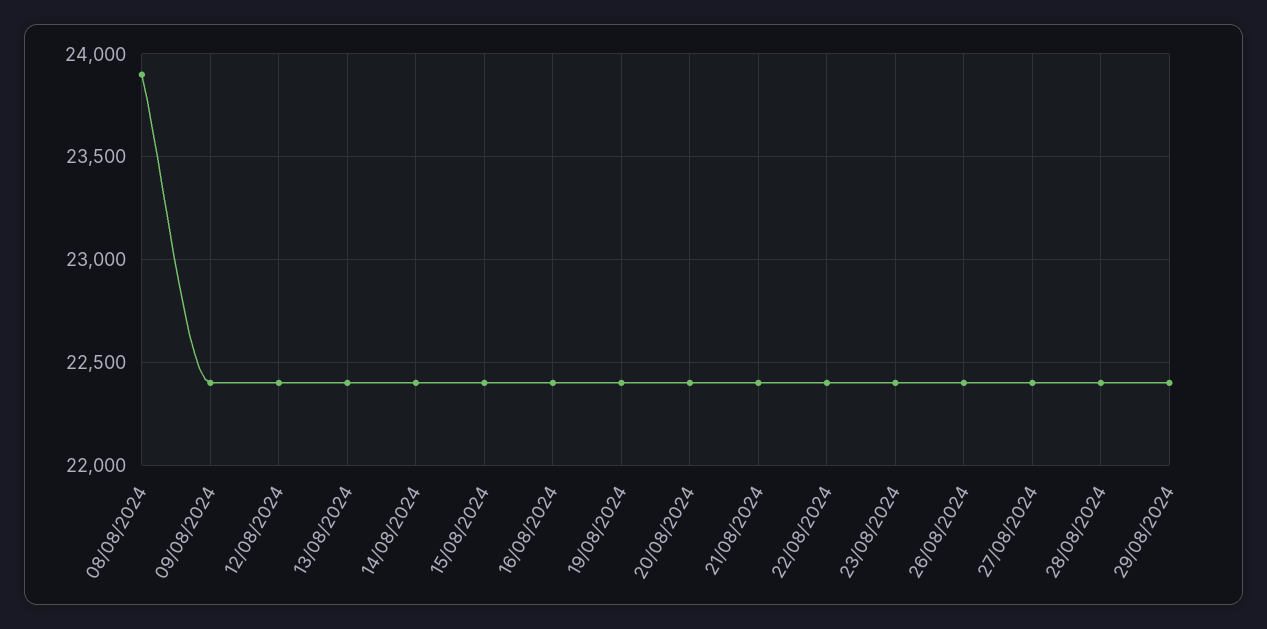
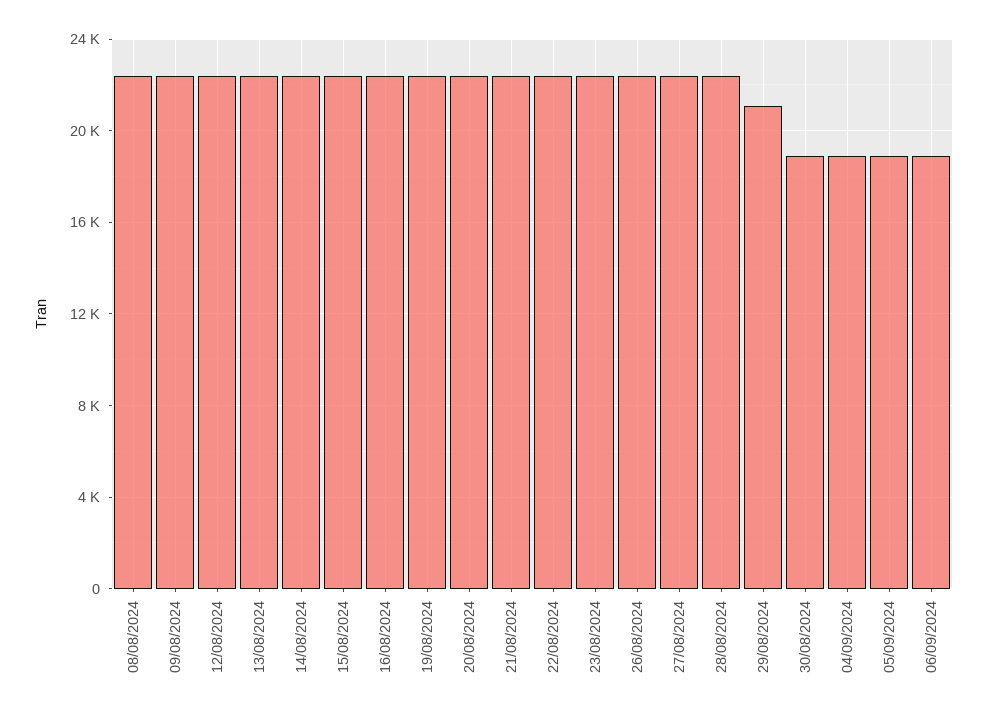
08/08/2024: 23900 -> 22500
29/08/2024: 22400 -> 21000
30/08/2024: none -> 19000
04/09/2024: none -> 19000
05/09/2024: none -> 19000
06/09/2024: none -> 19000

